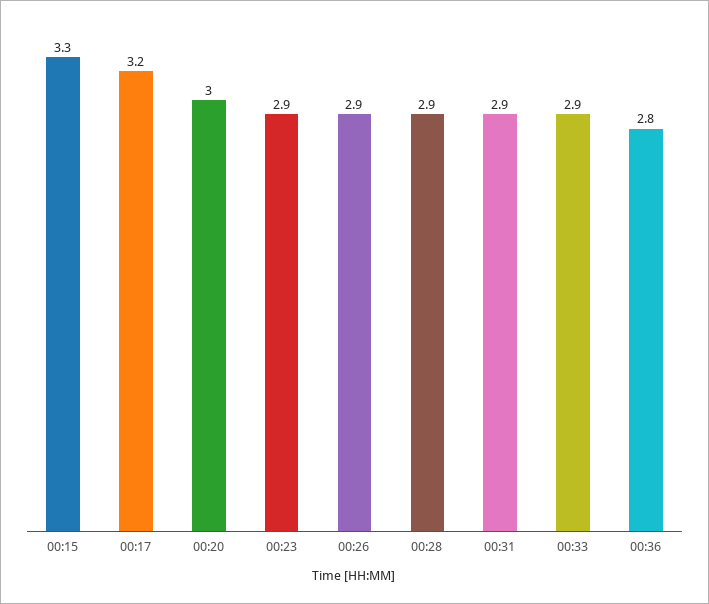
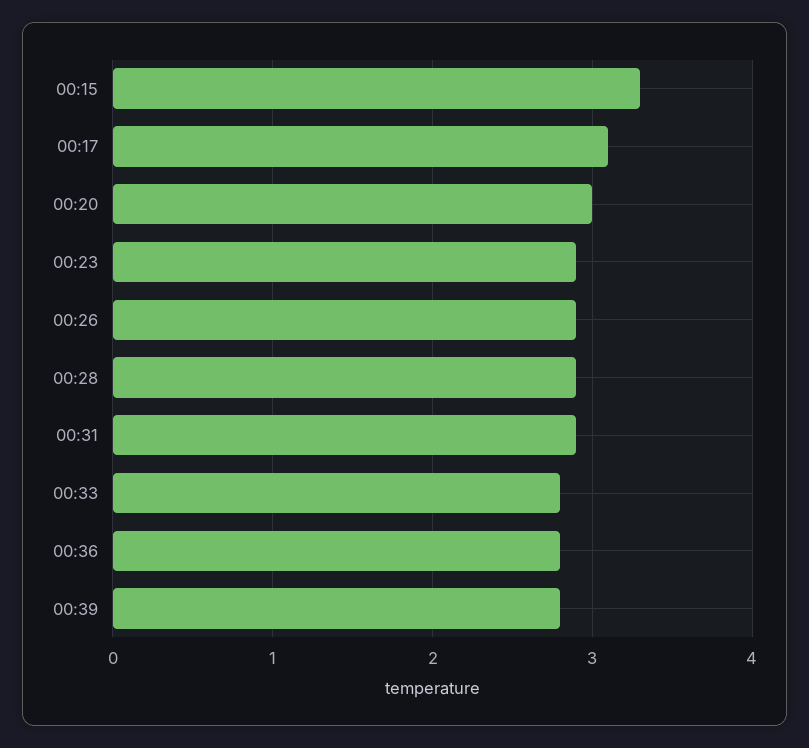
00:17: 3.2 -> 3.1
00:33: 2.9 -> 2.8
00:39: none -> 2.8

